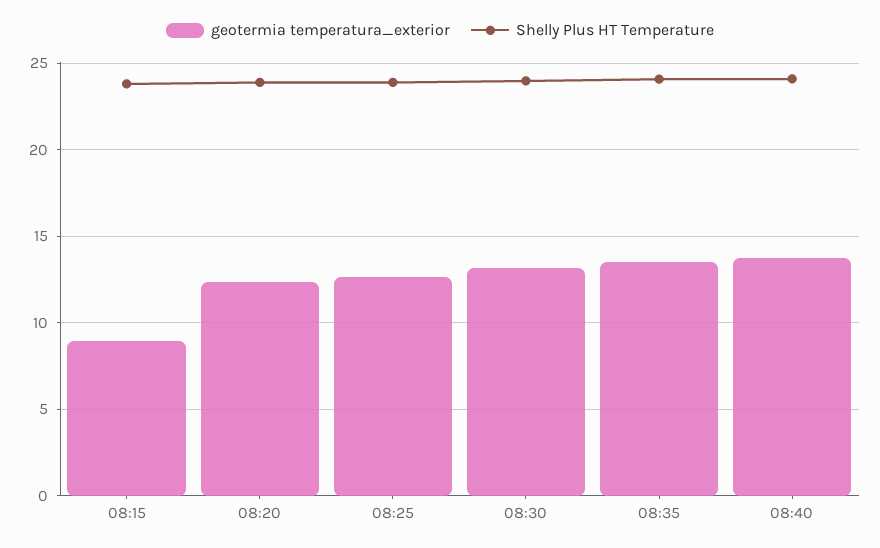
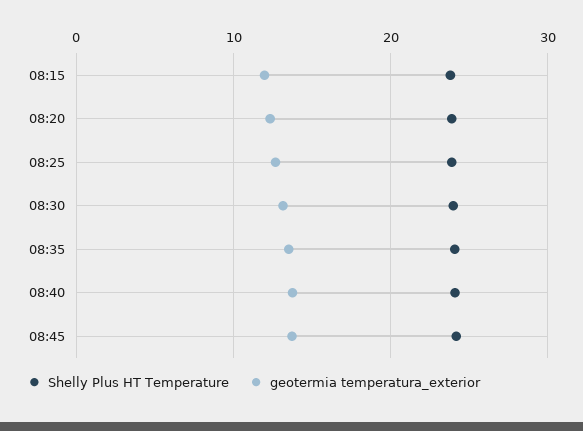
geotermia temperatura_exterior, 08:15: 9 -> 12
Shelly Plus HT Temperature, 08:45: none -> 24
geotermia temperatura_exterior, 08:45: none -> 14

